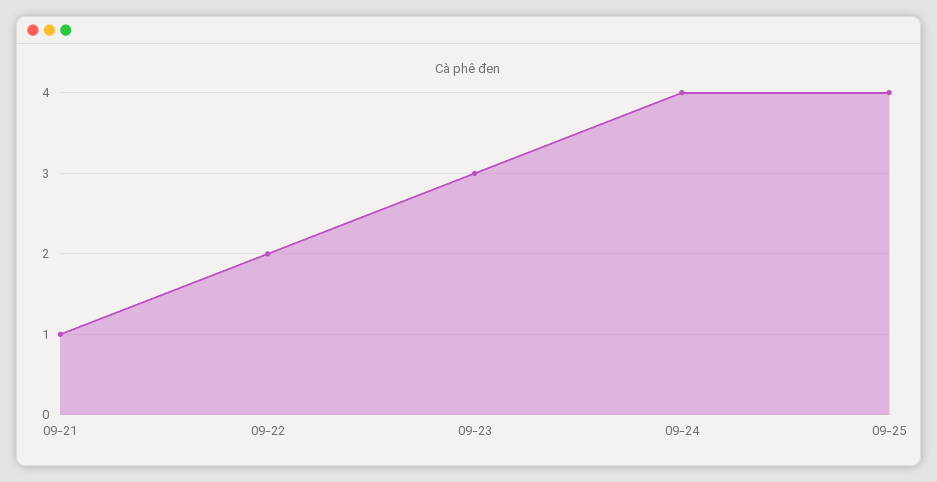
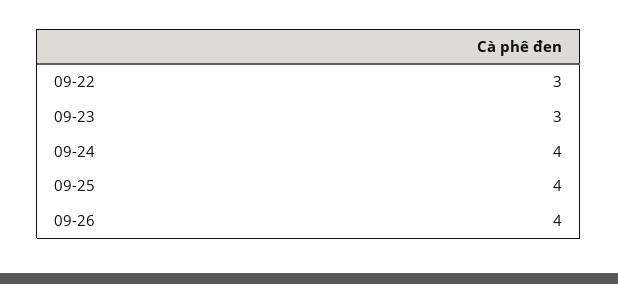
09-21: 1 -> none
09-22: 2 -> 3
09-26: none -> 4

